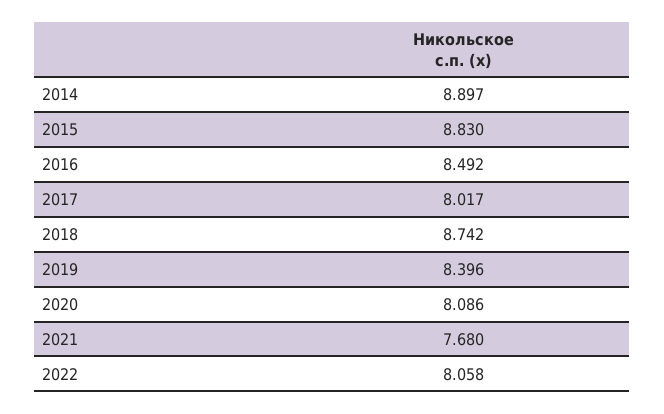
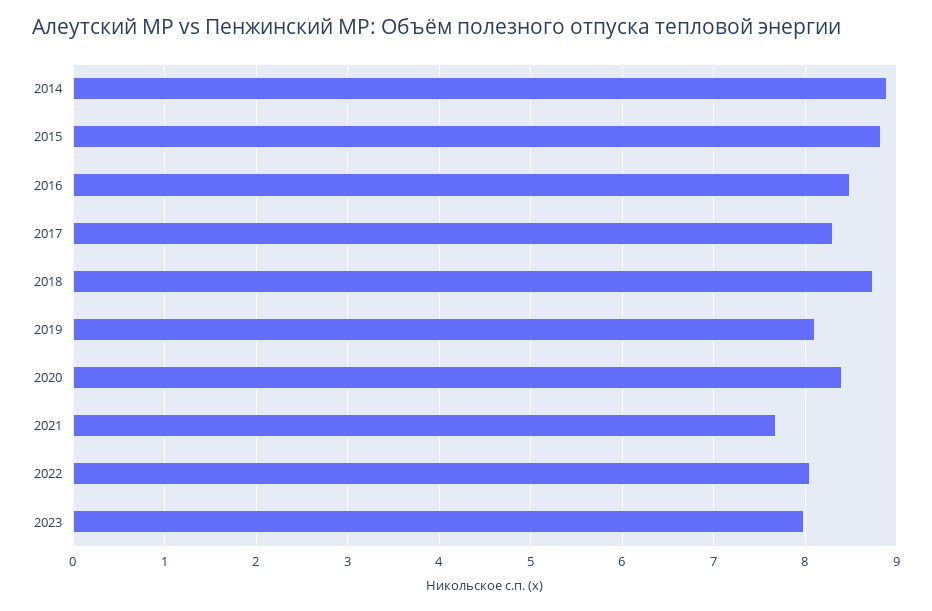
2017: 8.017 -> 8.3
2019: 8.396 -> 8.1
2020: 8.086 -> 8.4
2023: none -> 8

